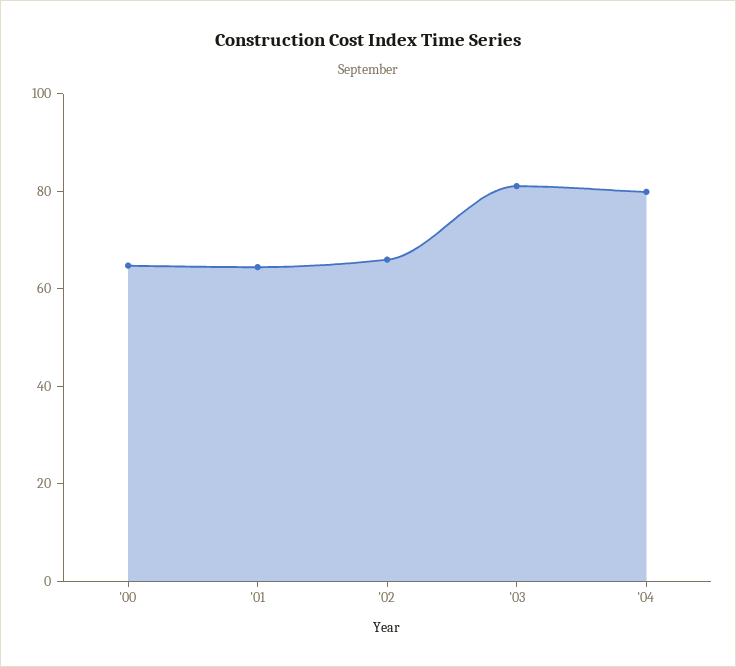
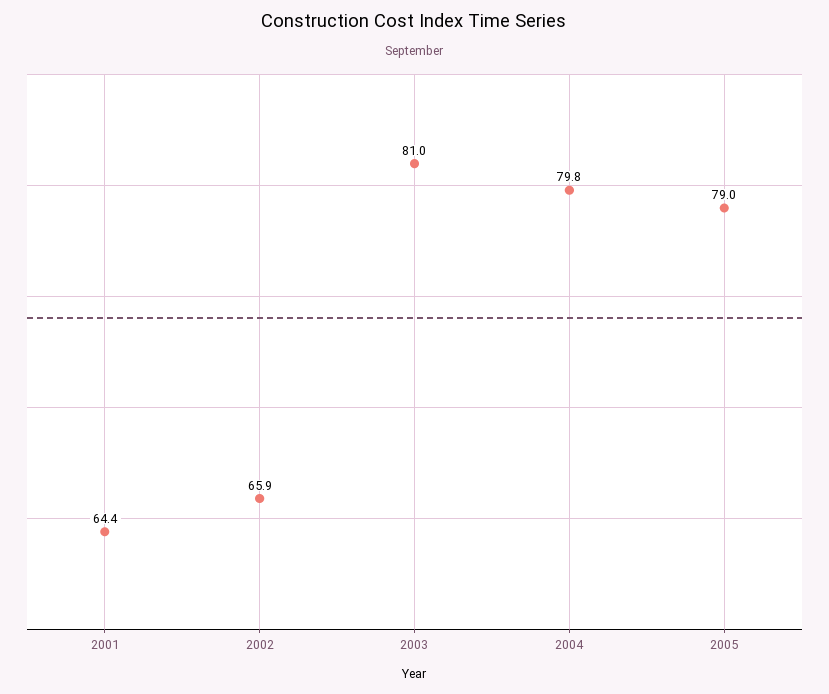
'00: 65 -> none
2005: none -> 79

